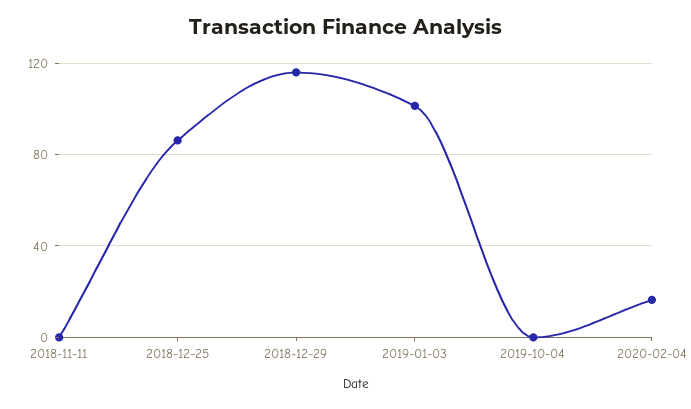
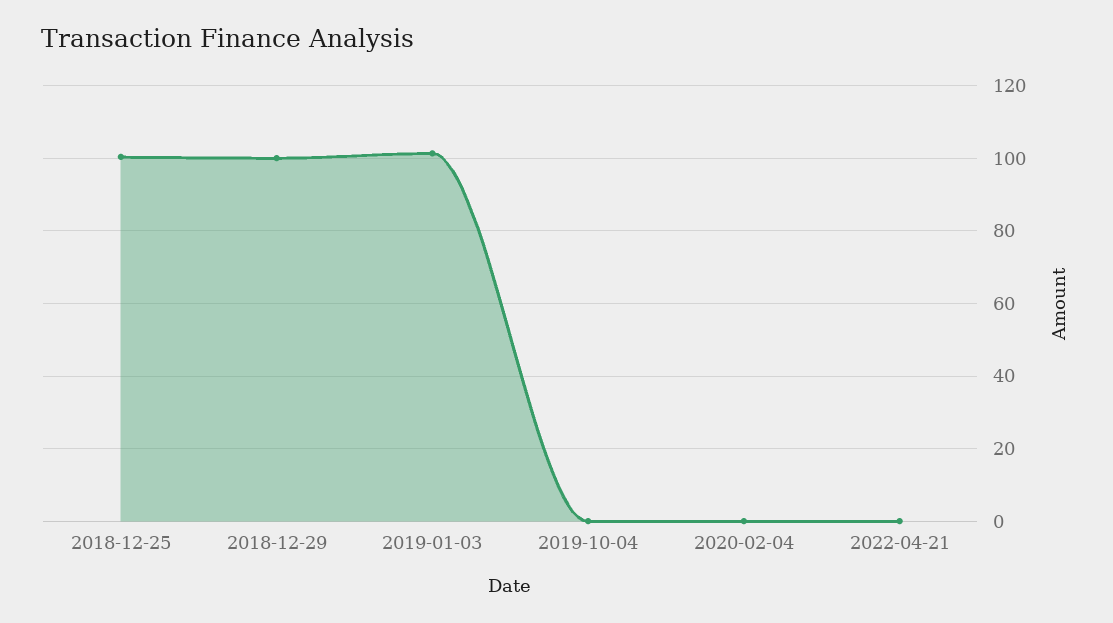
2018-11-11: 0 -> none
2018-12-25: 85 -> 100
2018-12-29: 115 -> 100
2020-02-04: 15 -> 0
2022-04-21: none -> 0

